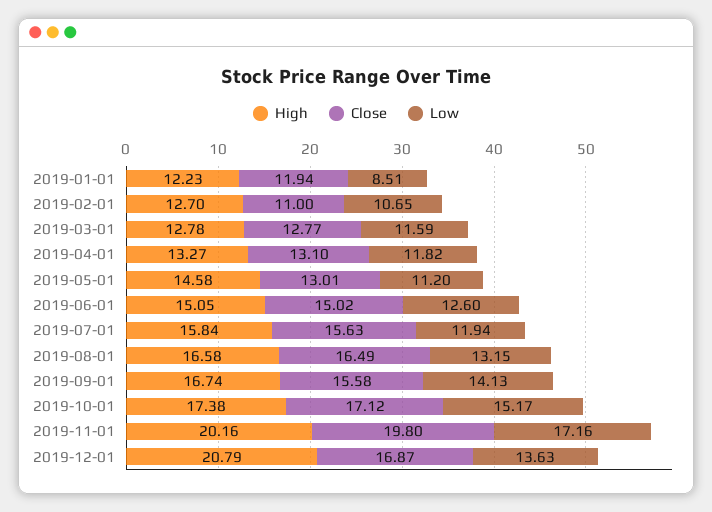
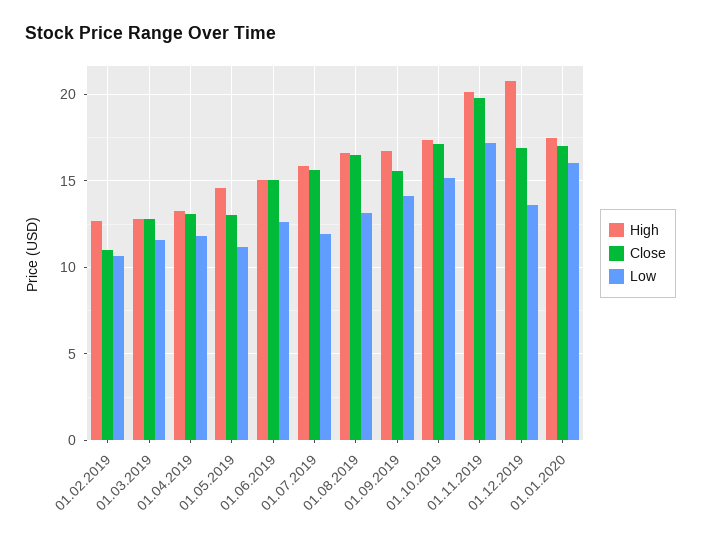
High, 2019-01-01: 12.23 -> none
Close, 2019-01-01: 11.94 -> none
Low, 2019-01-01: 8.51 -> none
High, 01.01.2020: none -> 17.5
Close, 01.01.2020: none -> 17
Low, 01.01.2020: none -> 16

